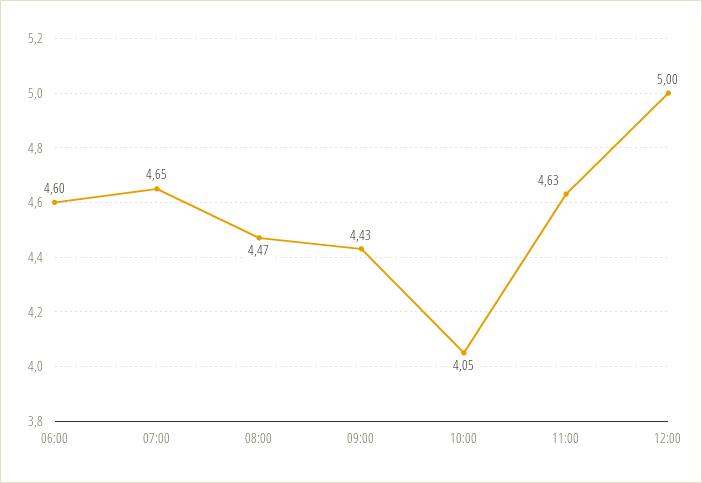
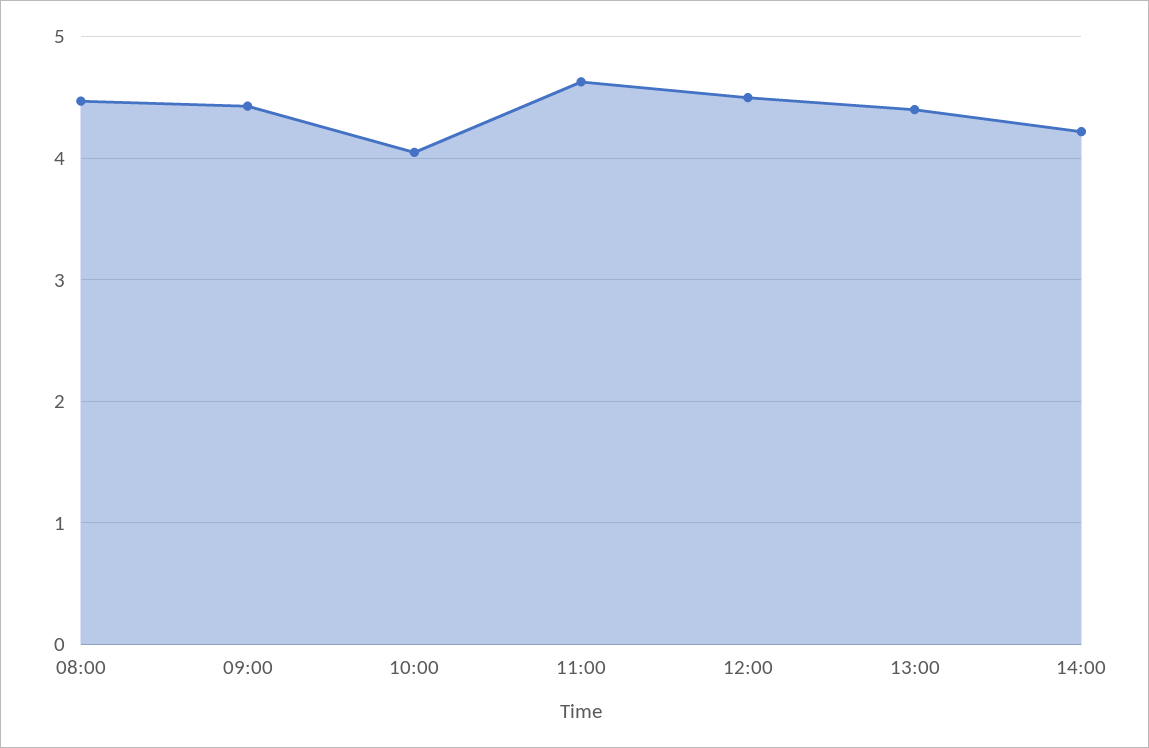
06:00: 4.6 -> none
07:00: 4.65 -> none
12:00: 5 -> 4.5
13:00: none -> 4.4
14:00: none -> 4.2

